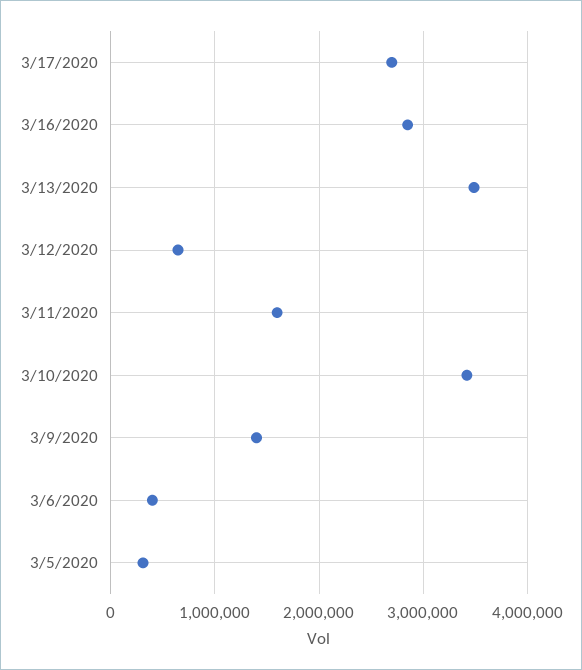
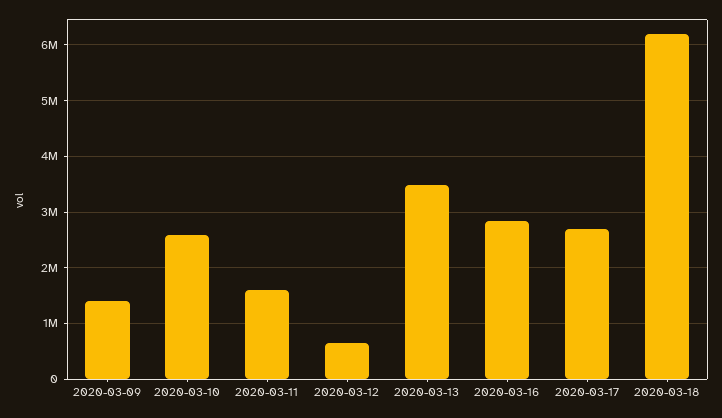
3/10/2020: 3400000 -> 2600000
3/6/2020: 400000 -> none
3/5/2020: 300000 -> none
2020-03-18: none -> 6200000

